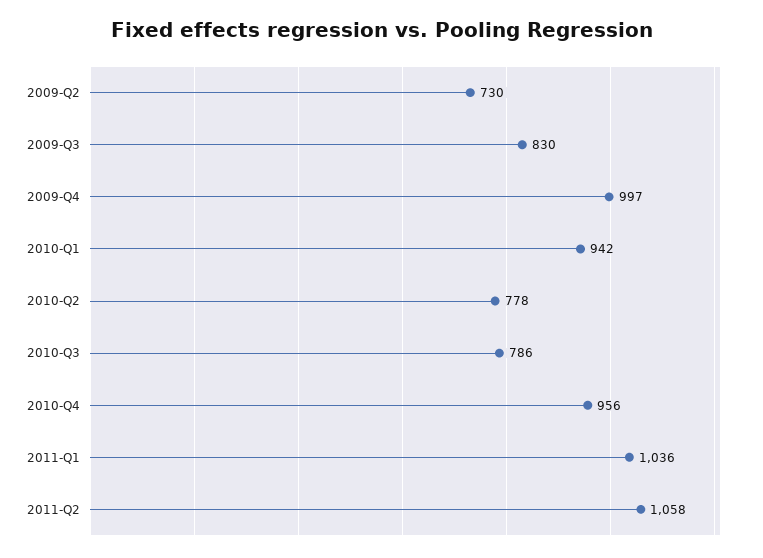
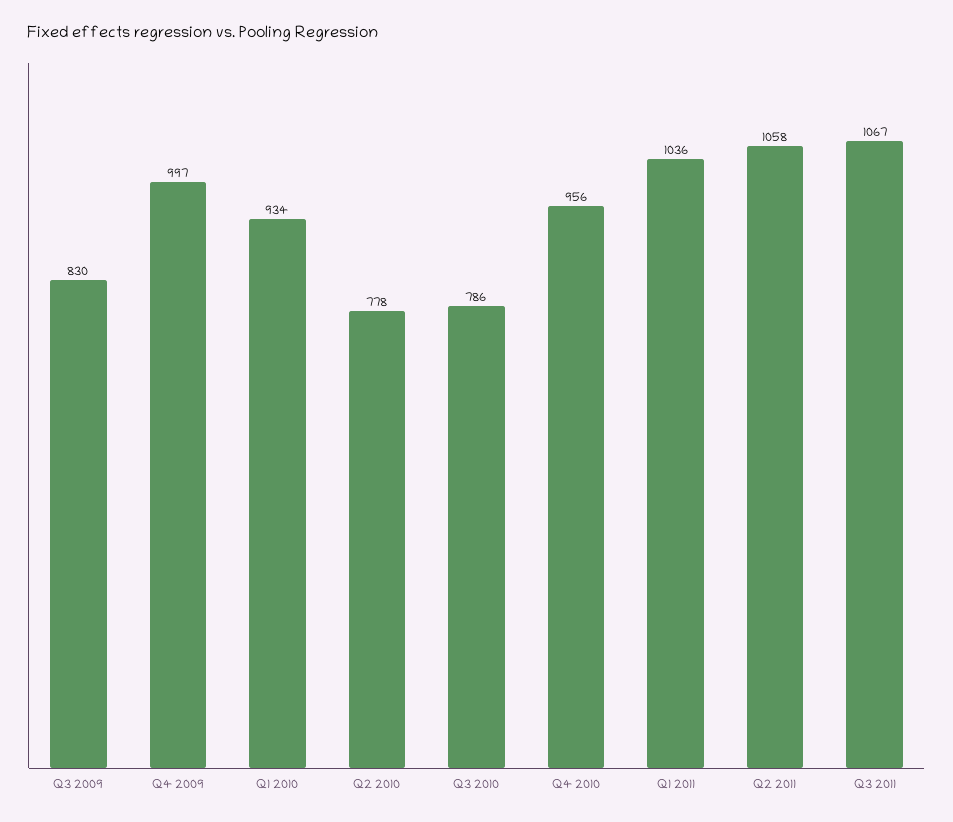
2009-Q2: 730 -> none
2010-Q1: 942 -> 934
Q3 2011: none -> 1067

